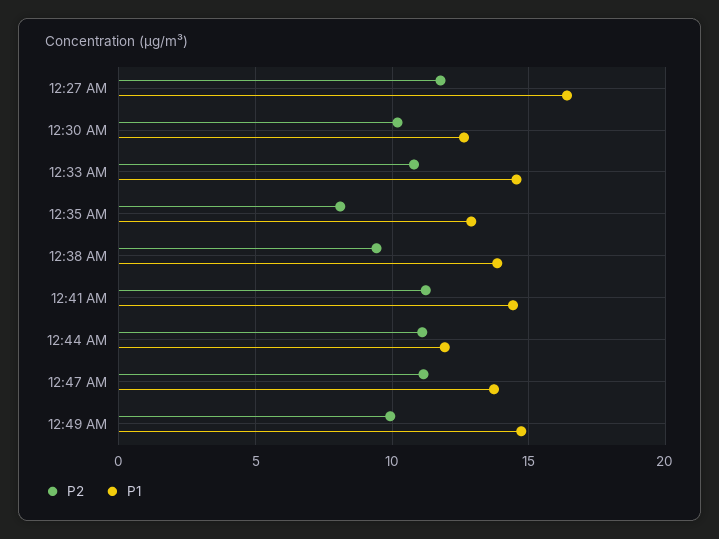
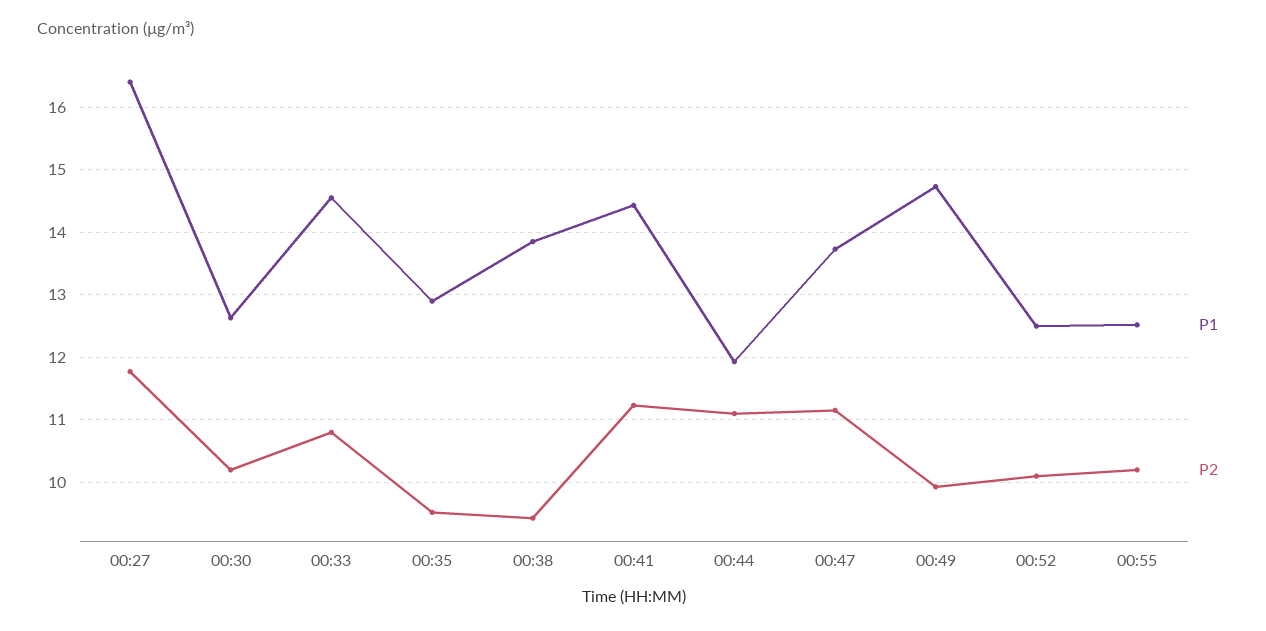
P2, 12:35 AM: 8 -> 9.5
P1, 00:52: none -> 12.5
P2, 00:52: none -> 10.1
P1, 00:55: none -> 12.5
P2, 00:55: none -> 10.2

